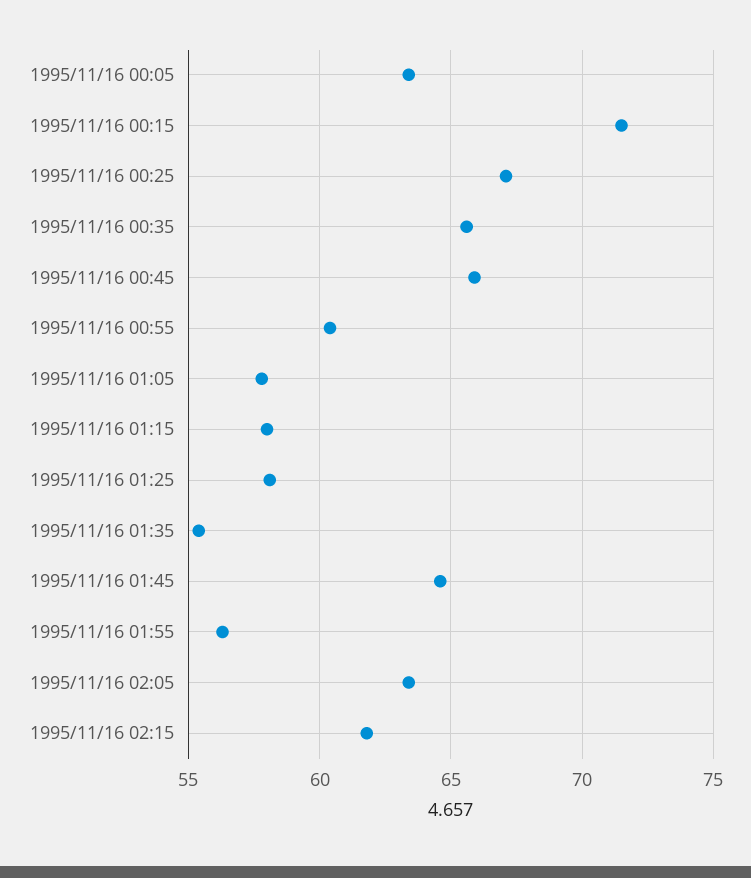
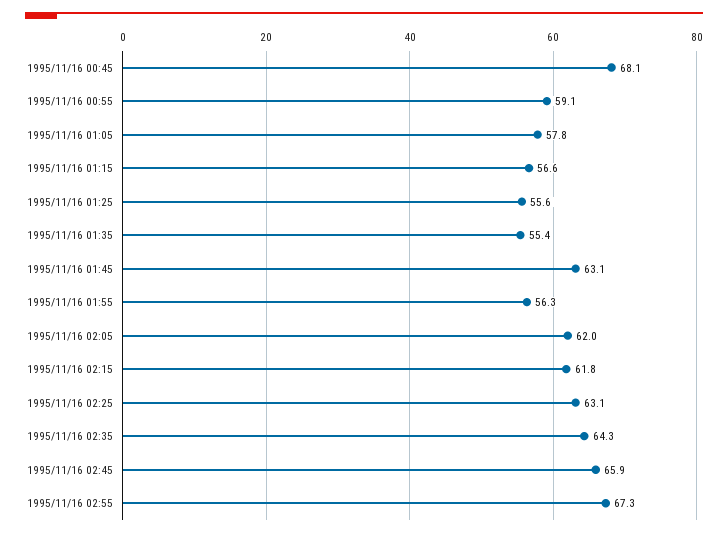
1995/11/16 00:05: 63.5 -> none
1995/11/16 00:15: 71.5 -> none
1995/11/16 00:25: 67 -> none
1995/11/16 00:35: 65.5 -> none
1995/11/16 00:45: 66 -> 68.1
1995/11/16 00:55: 60.5 -> 59.1
1995/11/16 01:15: 58 -> 56.6
1995/11/16 01:25: 58 -> 55.6
1995/11/16 01:45: 64.5 -> 63.1
1995/11/16 02:05: 63.5 -> 62
1995/11/16 02:25: none -> 63.1
1995/11/16 02:35: none -> 64.3
1995/11/16 02:45: none -> 65.9
1995/11/16 02:55: none -> 67.3

